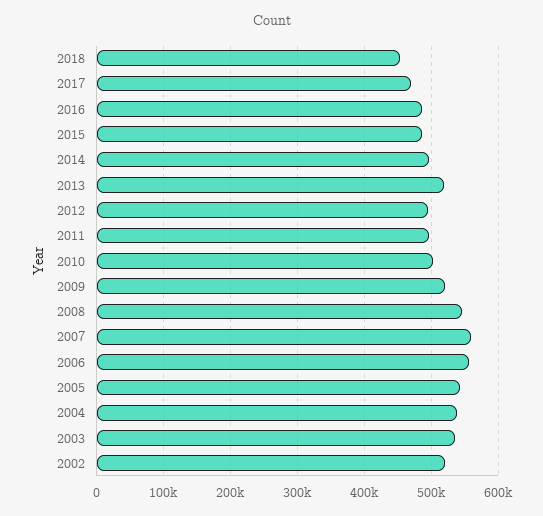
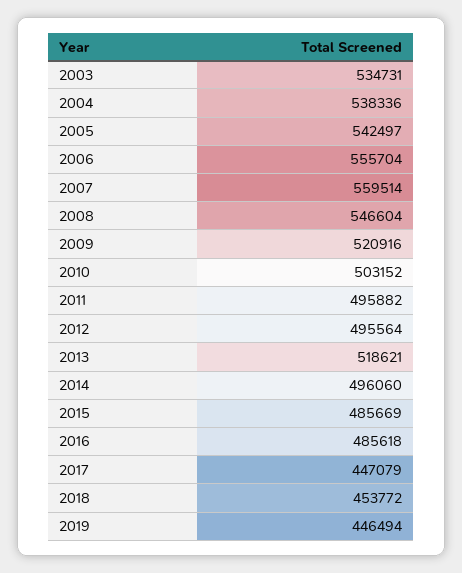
2017: 470000 -> 447079
2002: 520000 -> none
2019: none -> 446494

